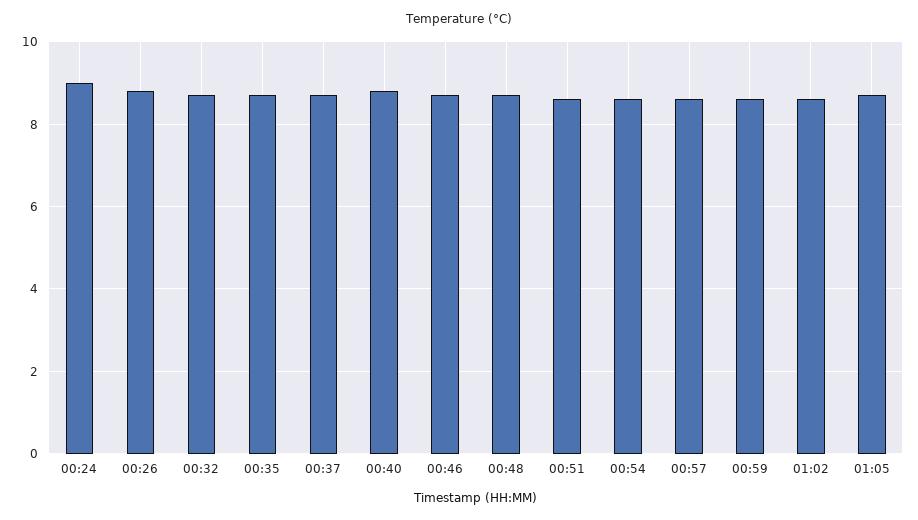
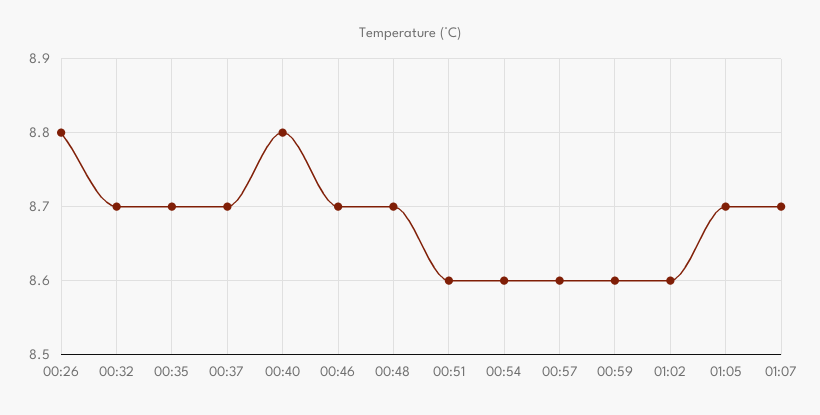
00:24: 9 -> none
01:07: none -> 8.7

